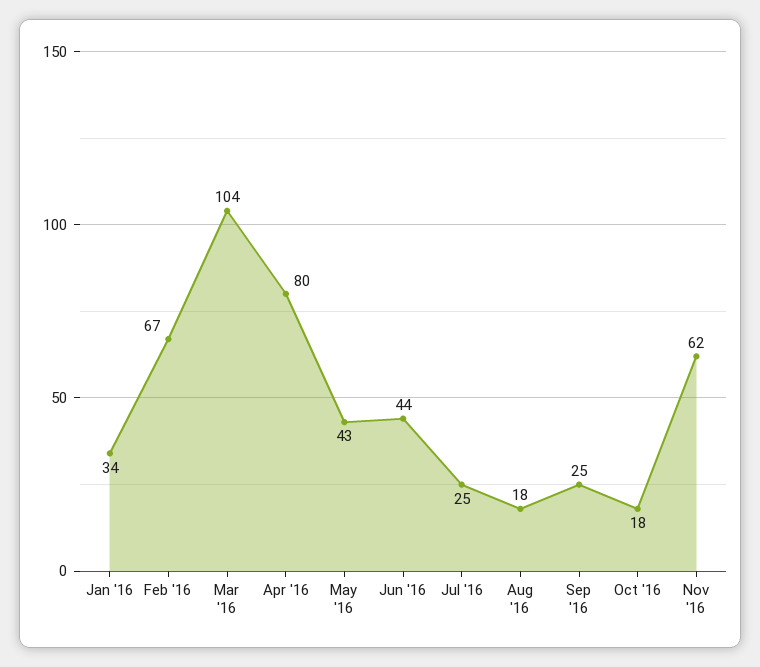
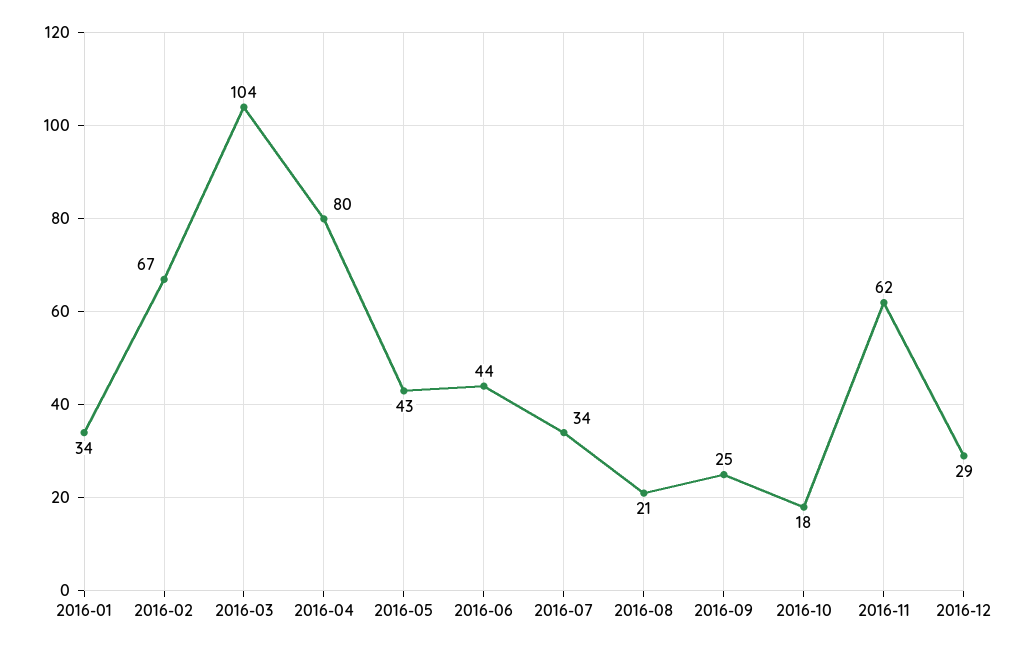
Jul '16: 25 -> 34
Aug '16: 18 -> 21
2016-12: none -> 29

